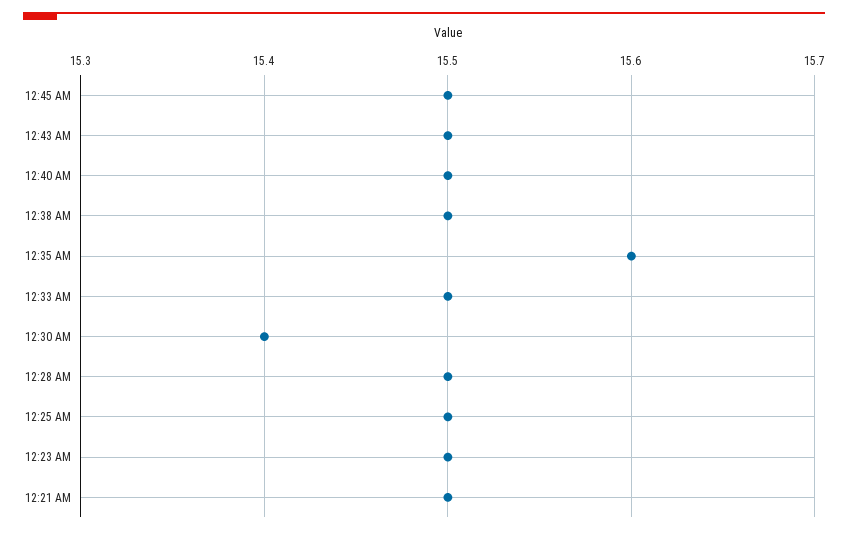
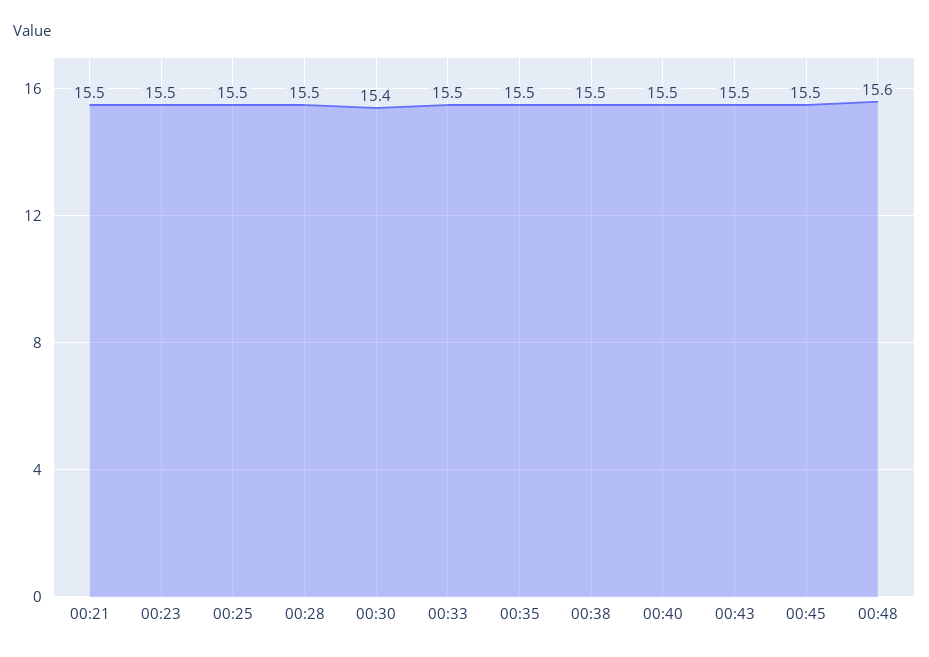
12:35 AM: 15.6 -> 15.5
00:48: none -> 15.6

